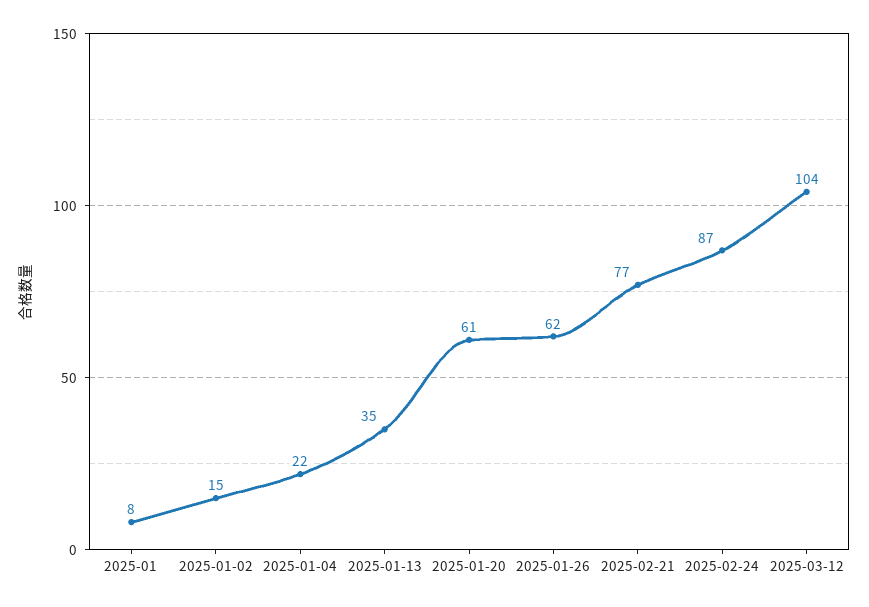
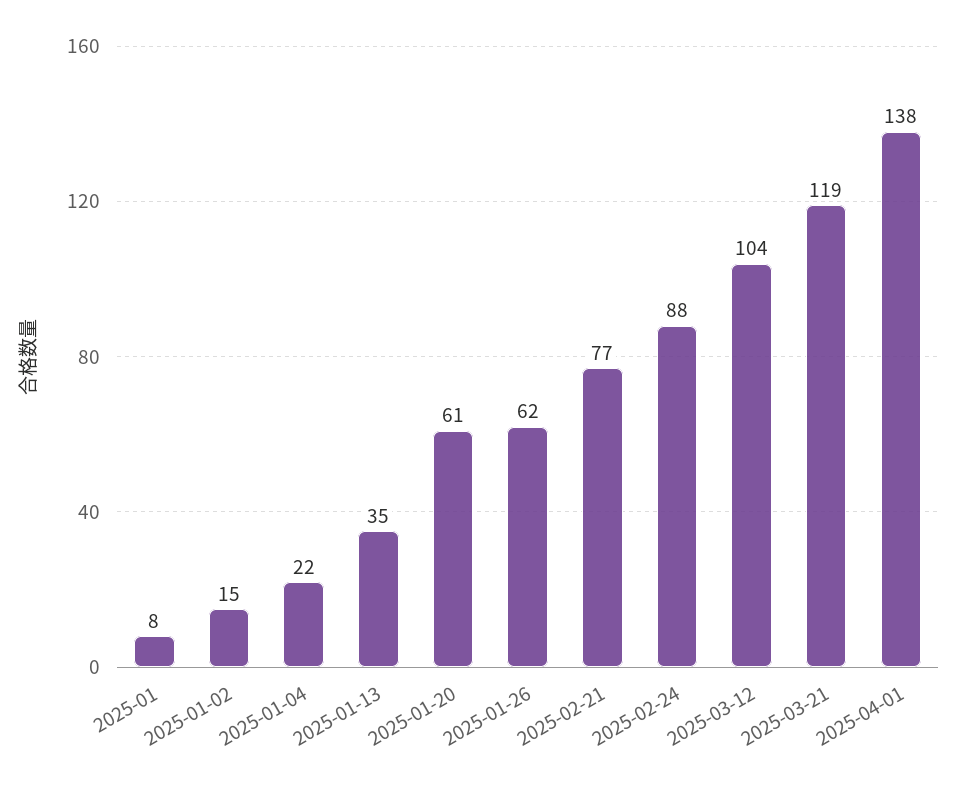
2025-02-24: 87 -> 88
2025-03-21: none -> 119
2025-04-01: none -> 138

